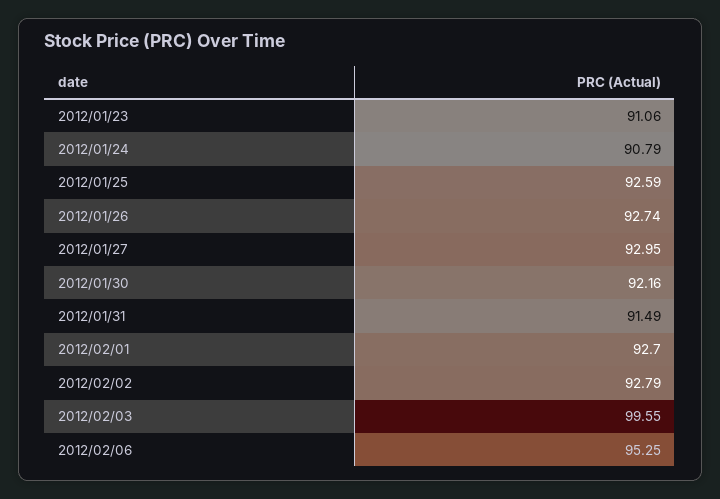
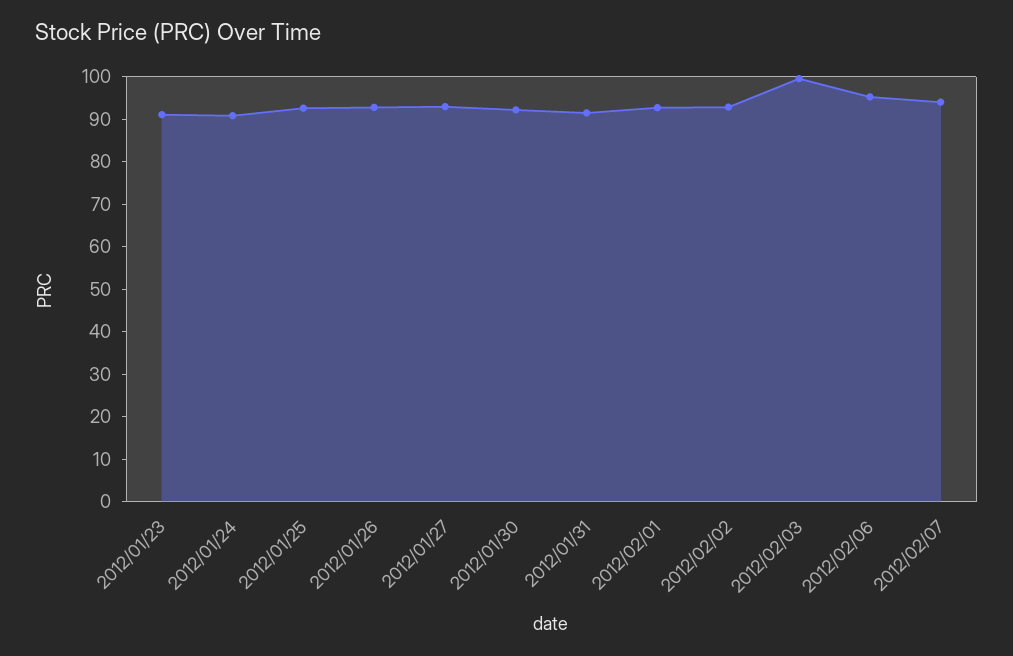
2012/02/07: none -> 94

